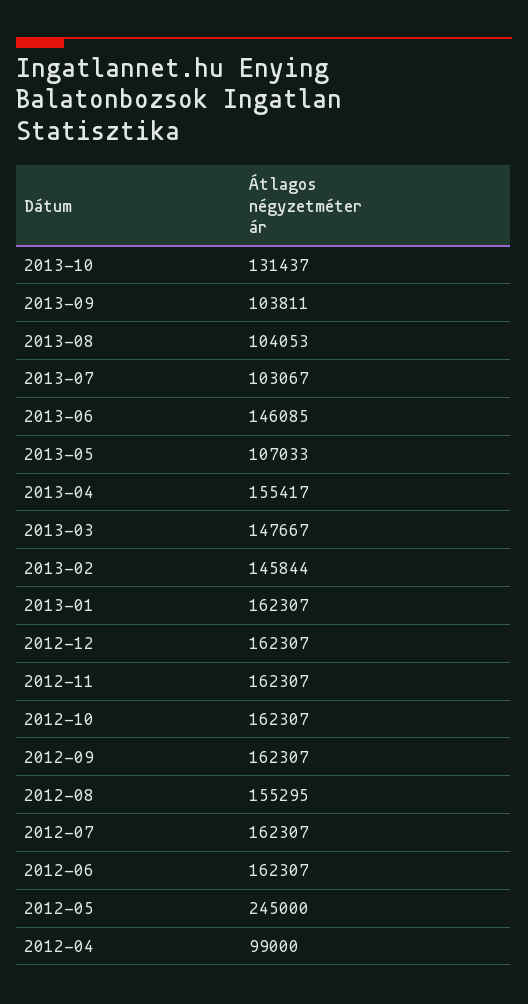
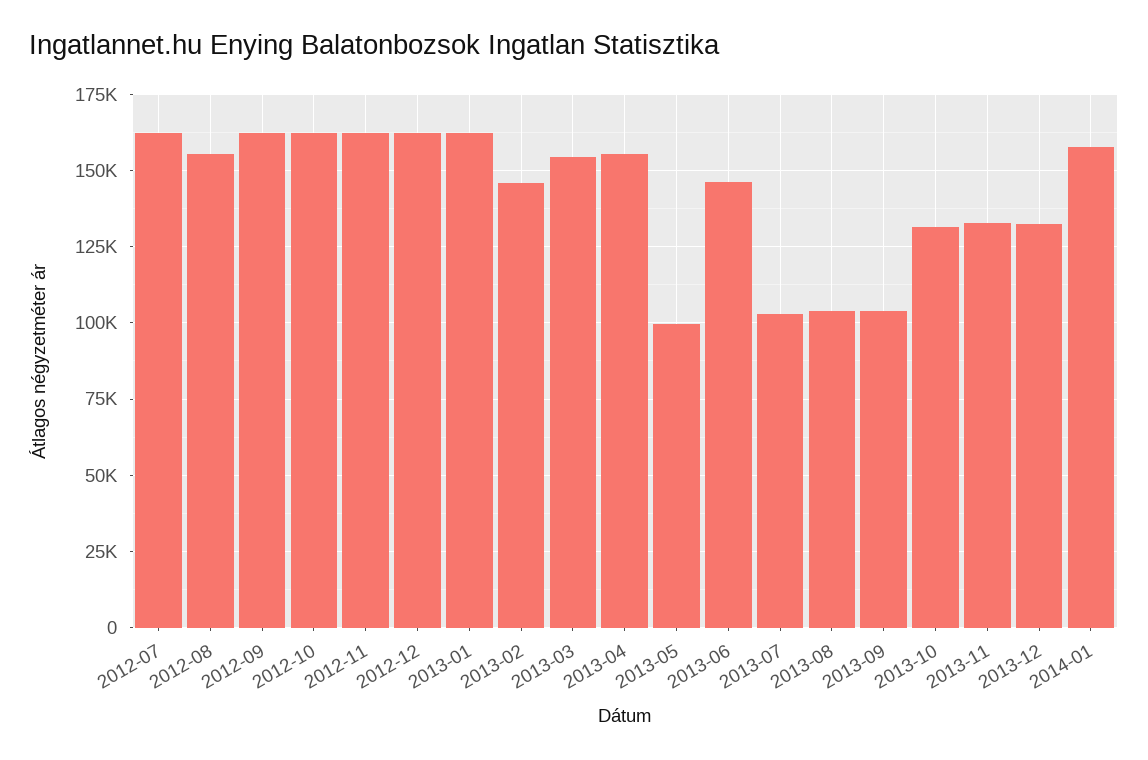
2013-05: 107033 -> 100000
2013-03: 147667 -> 155000
2012-06: 162307 -> none
2012-05: 245000 -> none
2012-04: 99000 -> none
2013-11: none -> 132500
2013-12: none -> 132500
2014-01: none -> 157500

